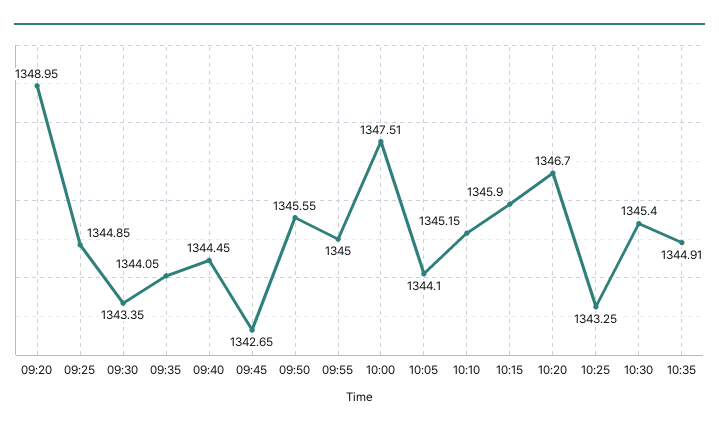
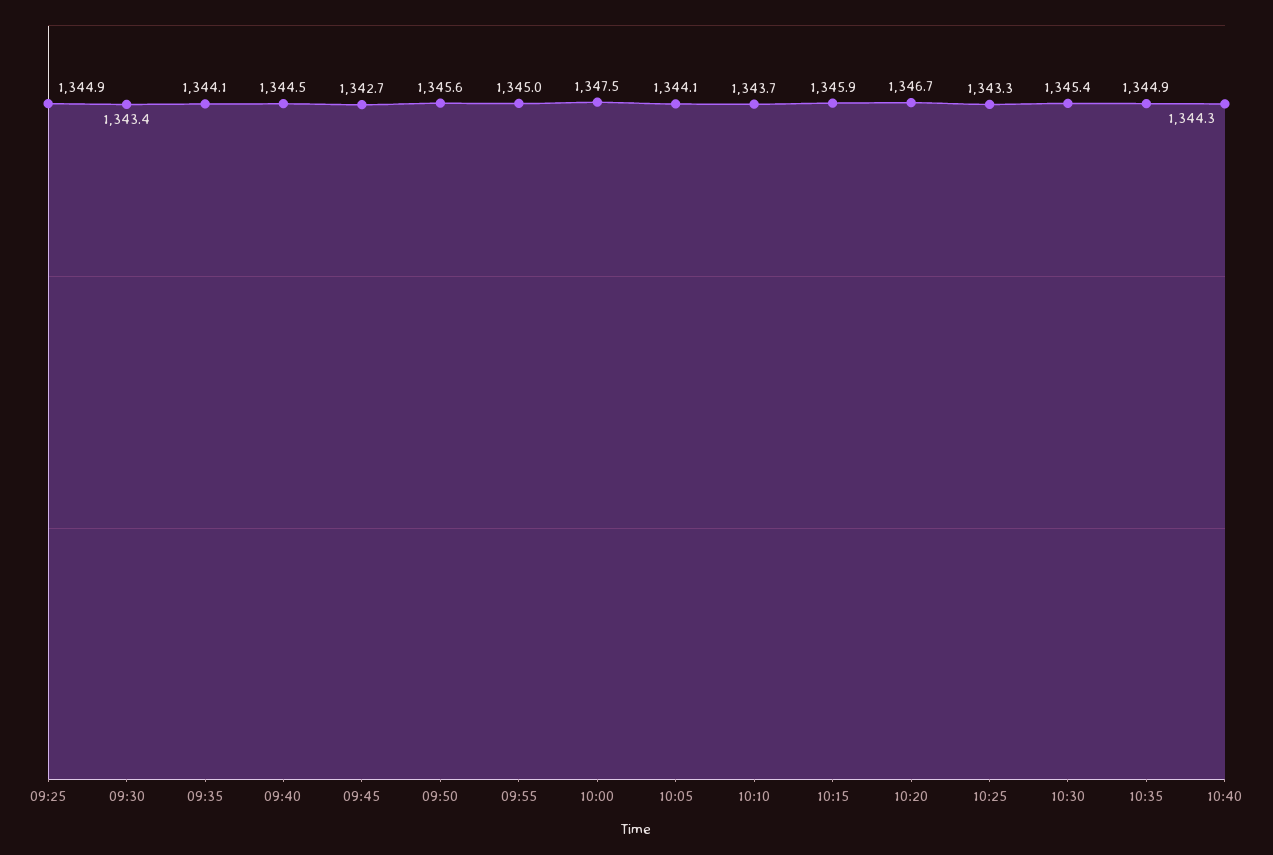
09:20: 1348.95 -> none
10:10: 1345.15 -> 1343.7
10:40: none -> 1344.3

